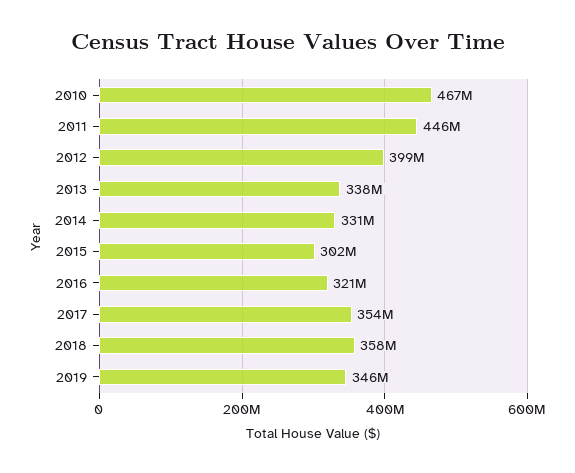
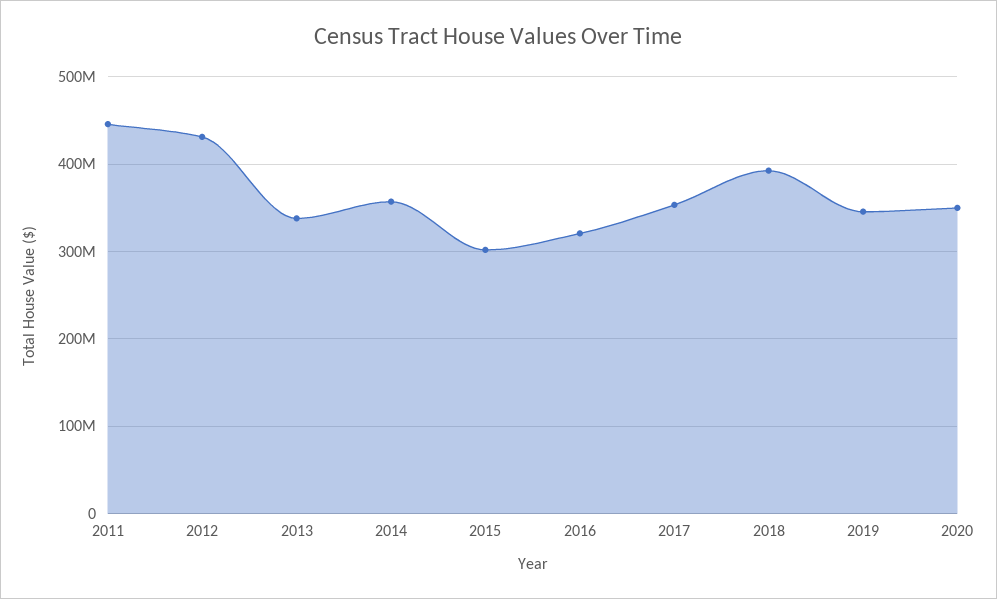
2010: 467000000 -> none
2012: 399000000 -> 430000000
2014: 331000000 -> 360000000
2018: 358000000 -> 390000000
2020: none -> 350000000

